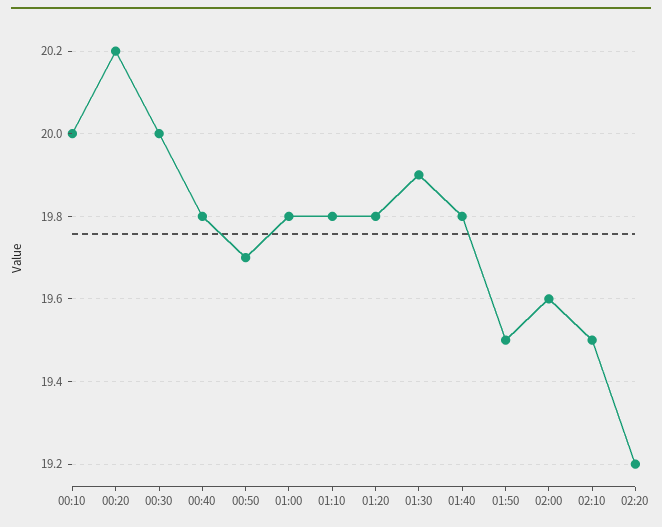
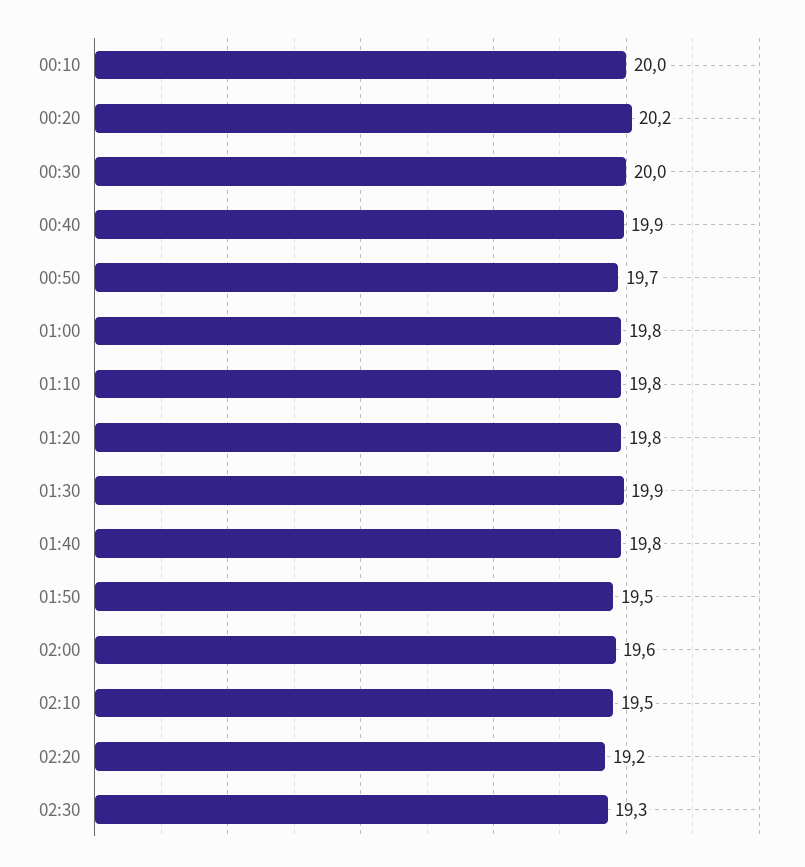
00:40: 19.8 -> 19.9
02:30: none -> 19.3

